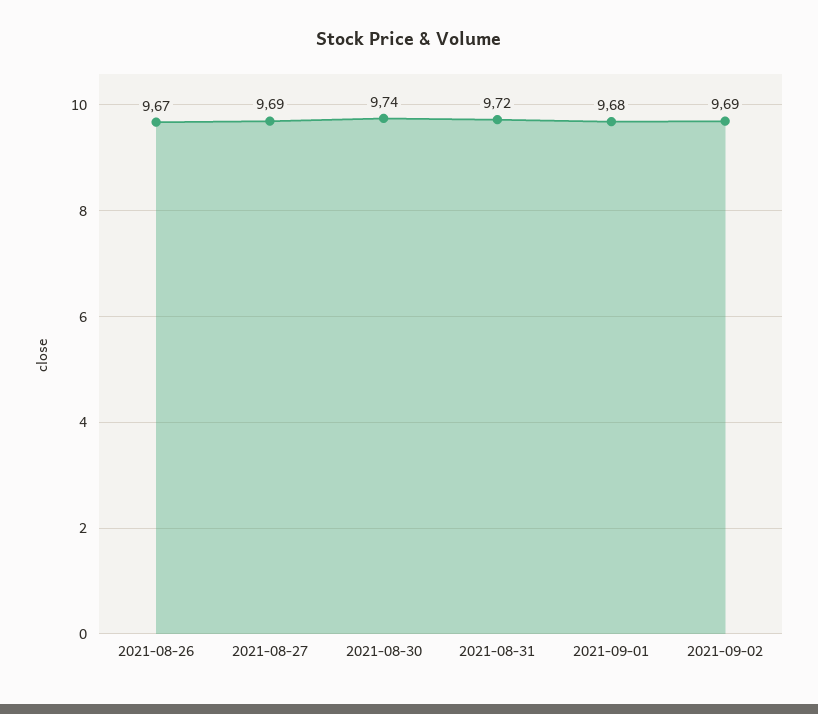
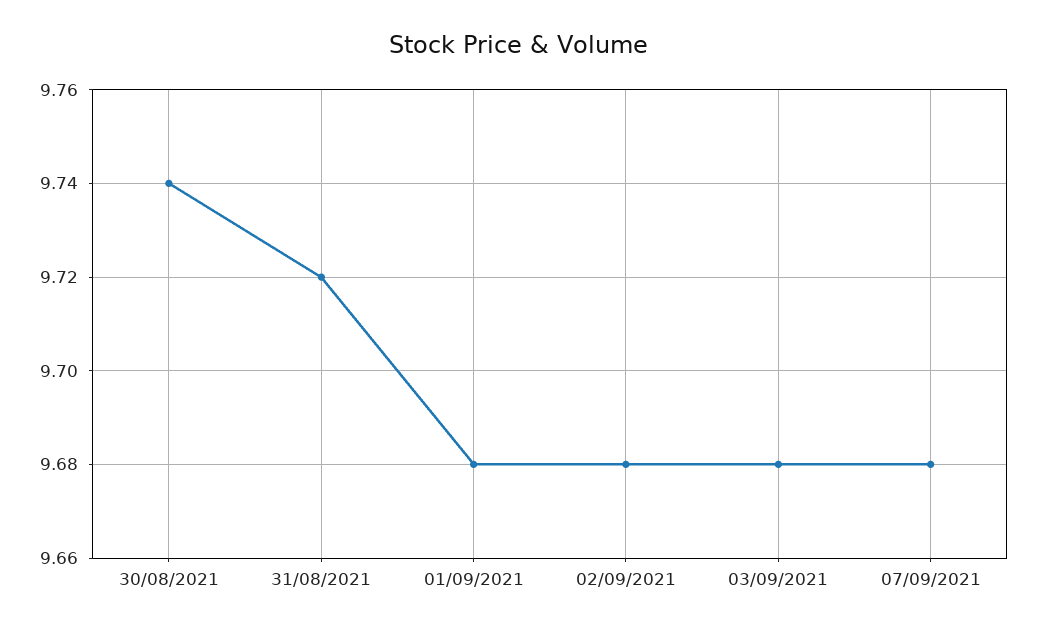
2021-08-26: 9.67 -> none
2021-08-27: 9.69 -> none
2021-09-02: 9.69 -> 9.68
03/09/2021: none -> 9.68
07/09/2021: none -> 9.68

